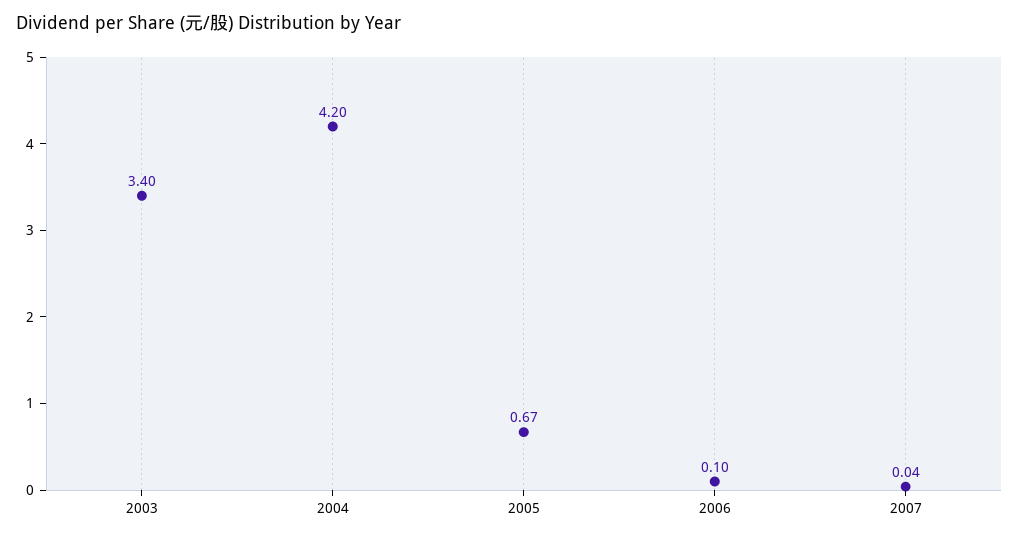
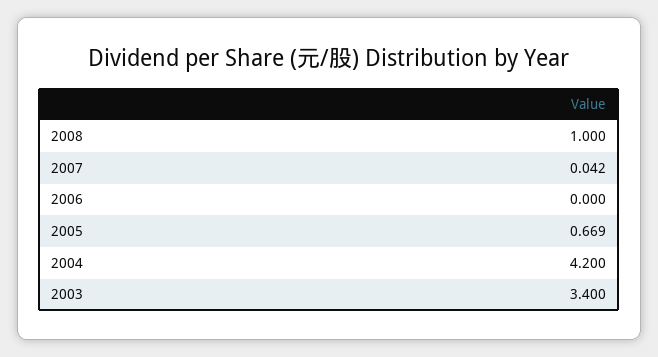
2006: 0.1 -> 0
2008: none -> 1

